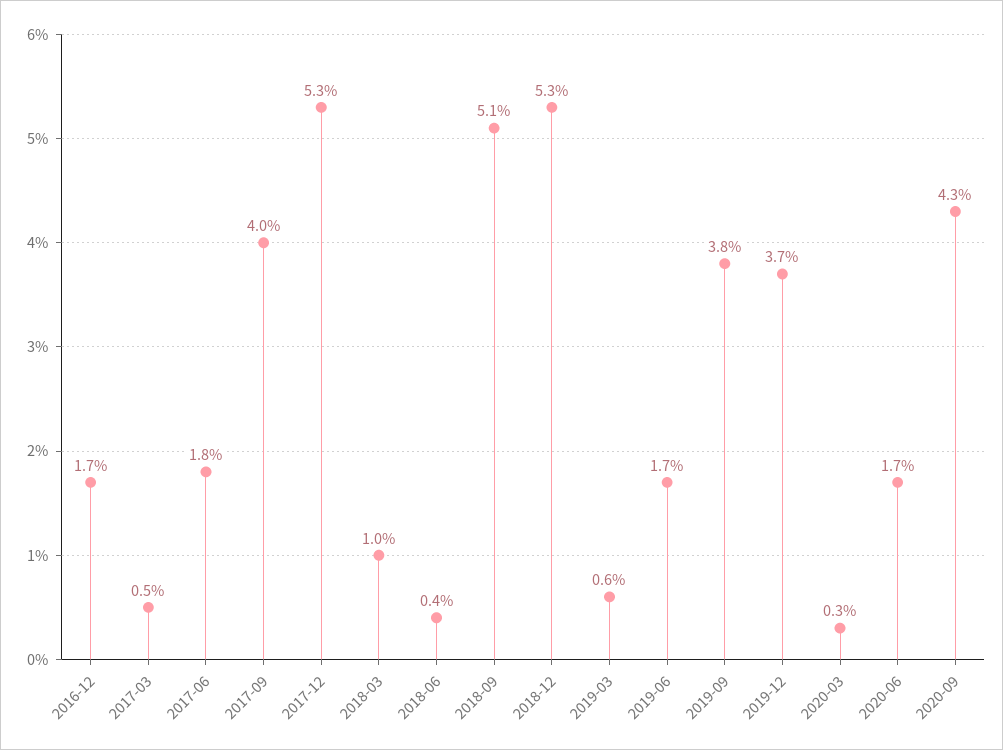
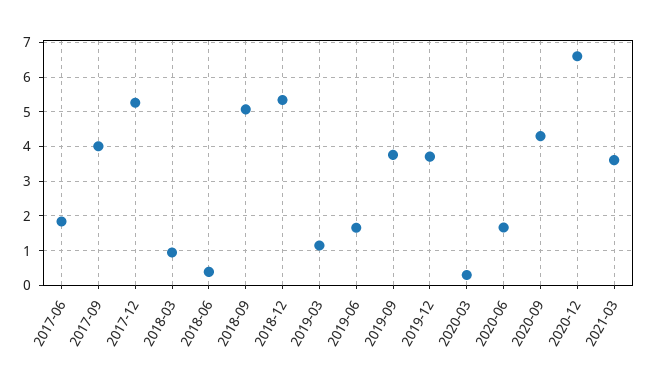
2016-12: 1.7 -> none
2017-03: 0.5 -> none
2019-03: 0.6 -> 1.2
2020-12: none -> 6.6
2021-03: none -> 3.6

